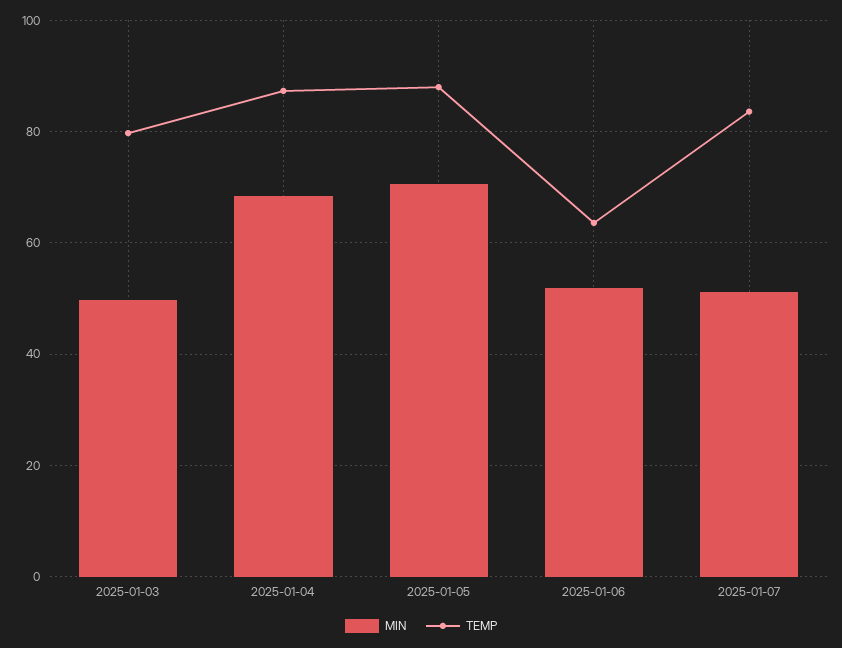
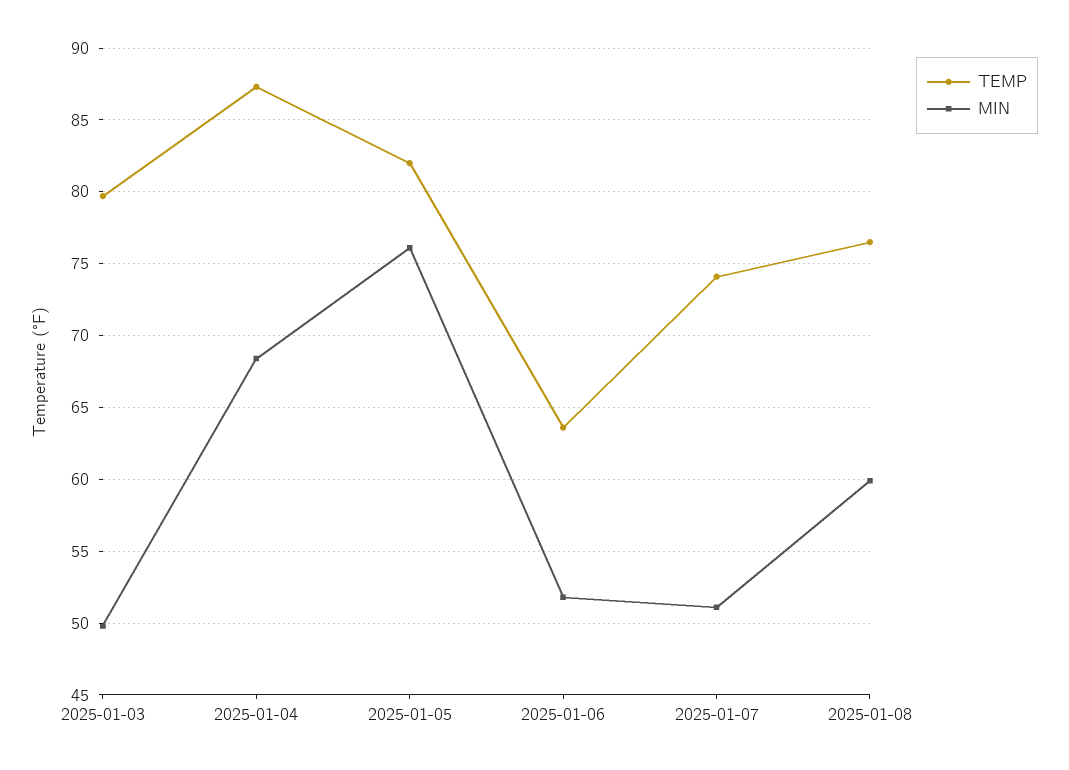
MIN, 2025-01-05: 70 -> 76
TEMP, 2025-01-05: 88 -> 82
TEMP, 2025-01-07: 84 -> 74
TEMP, 2025-01-08: none -> 76.5
MIN, 2025-01-08: none -> 60

